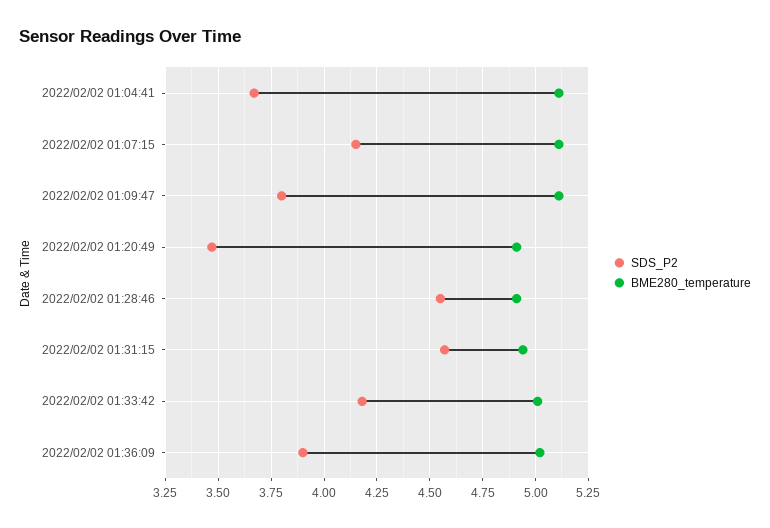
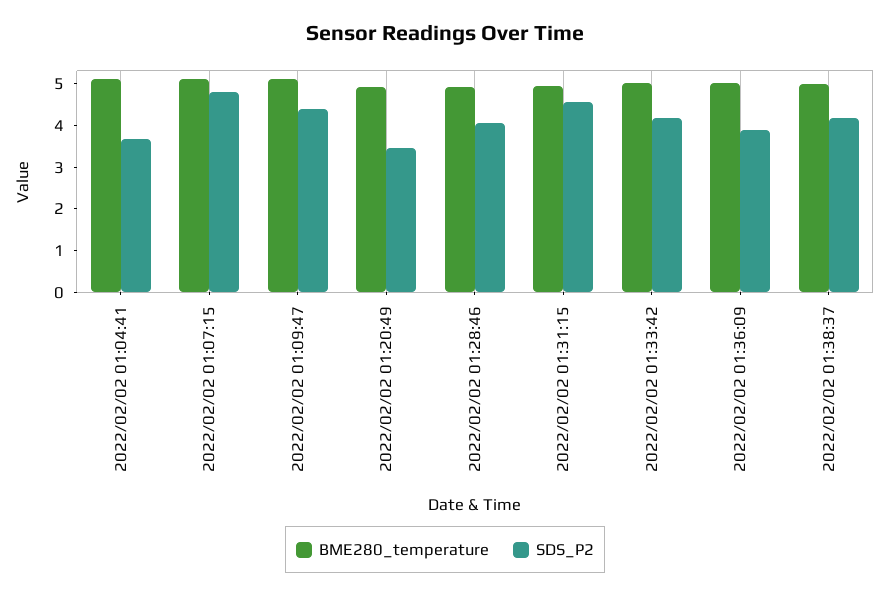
SDS_P2, 2022/02/02 01:07:15: 4.15 -> 4.8
SDS_P2, 2022/02/02 01:09:47: 3.8 -> 4.4
SDS_P2, 2022/02/02 01:28:46: 4.55 -> 4
BME280_temperature, 2022/02/02 01:38:37: none -> 5
SDS_P2, 2022/02/02 01:38:37: none -> 4.2

